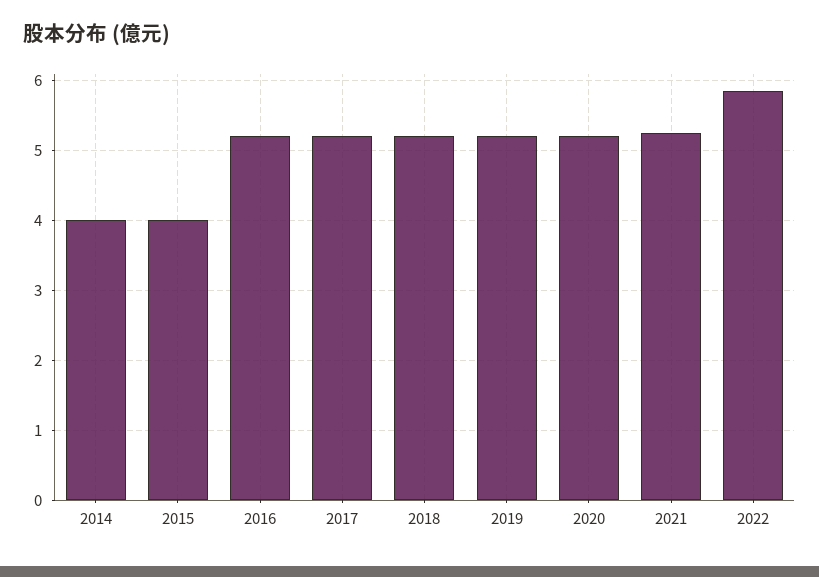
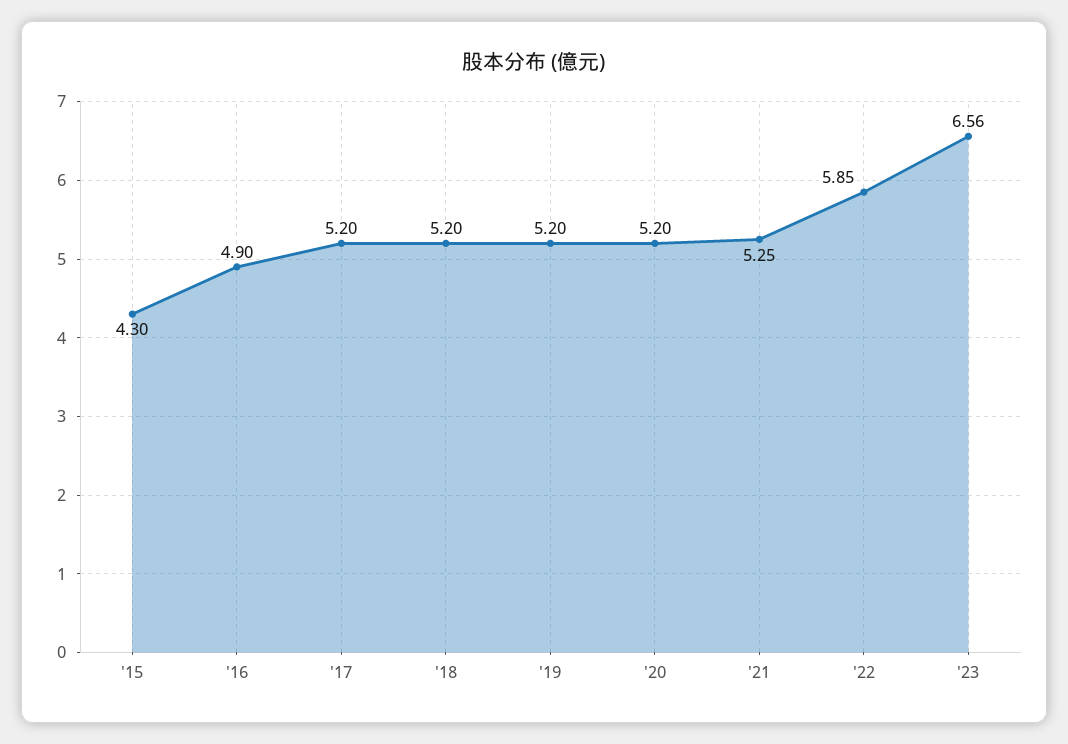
2014: 4 -> none
2015: 4 -> 4.3
2016: 5.2 -> 4.9
'23: none -> 6.56

